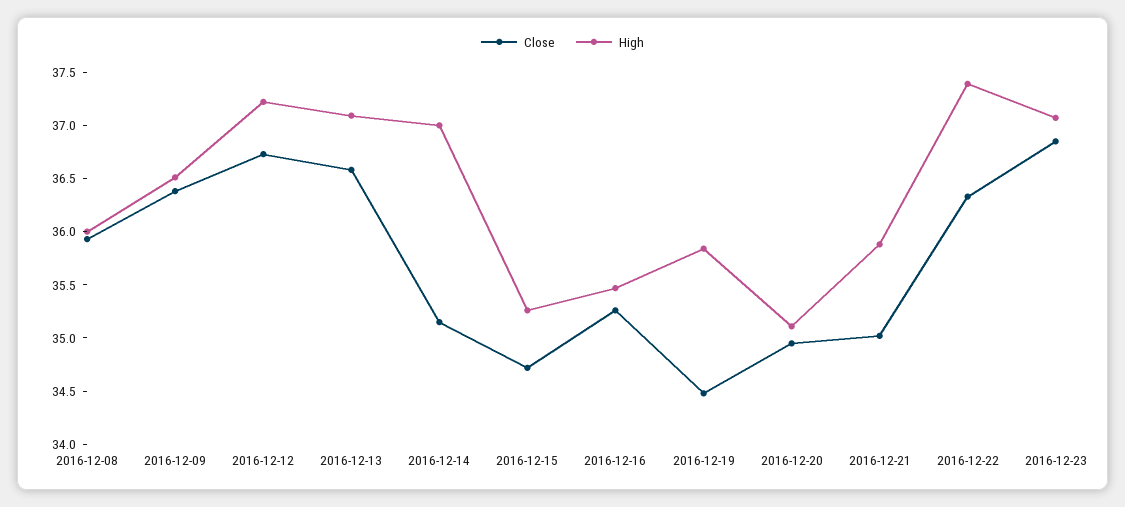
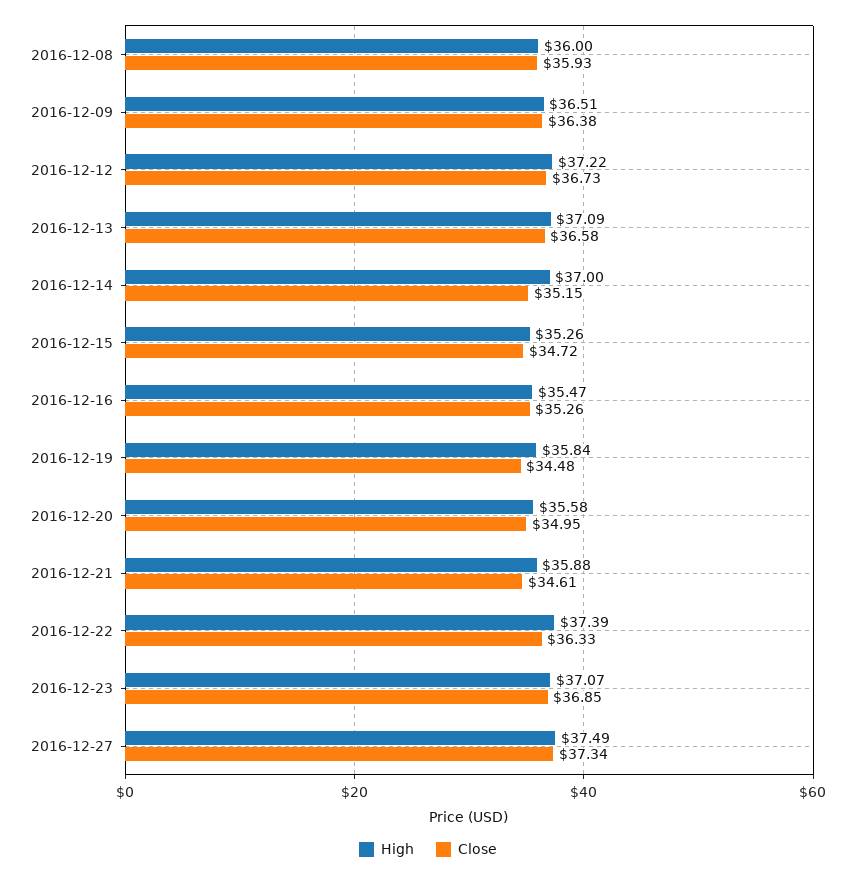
High, 2016-12-20: 35.1 -> 35.58
Close, 2016-12-21: 35 -> 34.61
High, 2016-12-27: none -> 37.49
Close, 2016-12-27: none -> 37.34

